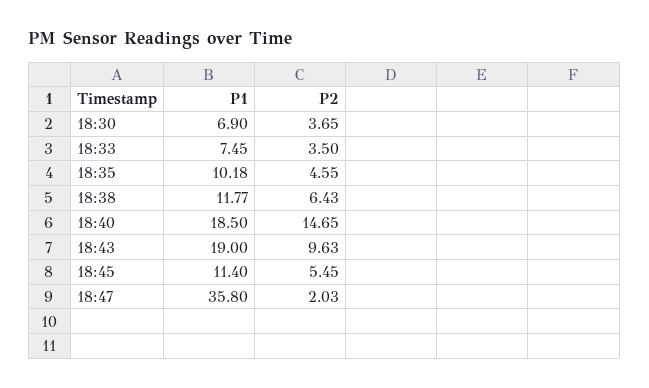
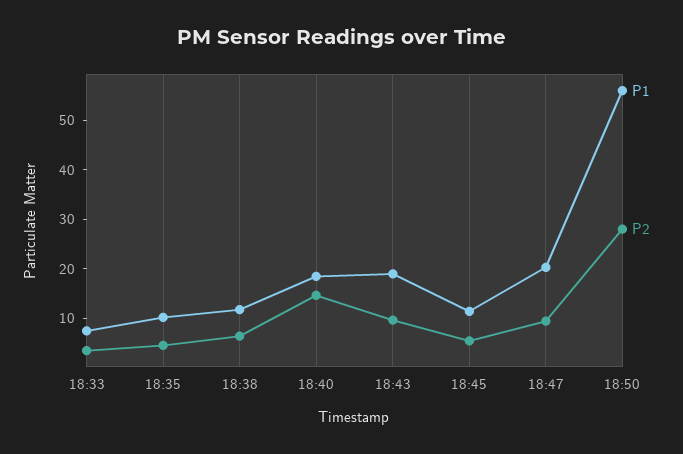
P1, 18:30: 6.9 -> none
P2, 18:30: 3.65 -> none
P1, 18:47: 35.8 -> 20
P2, 18:47: 2.03 -> 10
P1, 18:50: none -> 56
P2, 18:50: none -> 28

